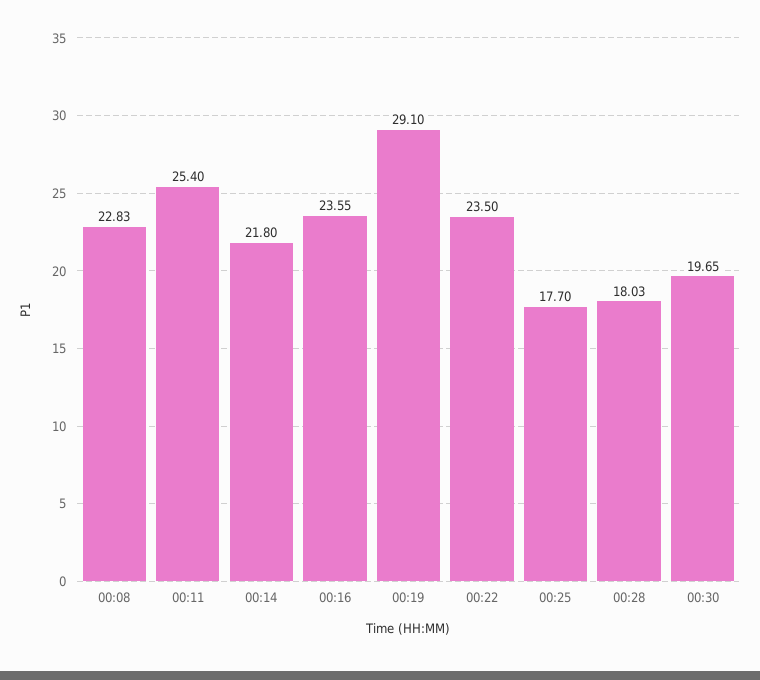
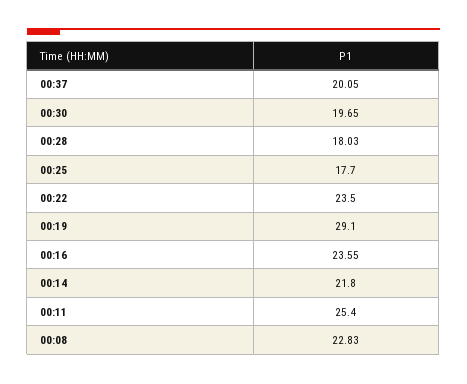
00:37: none -> 20.05

